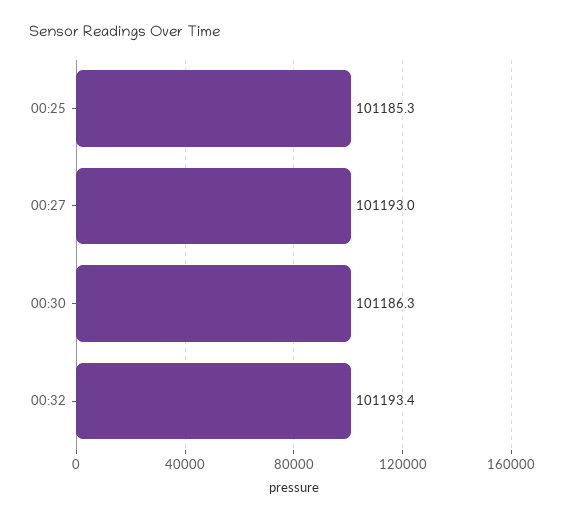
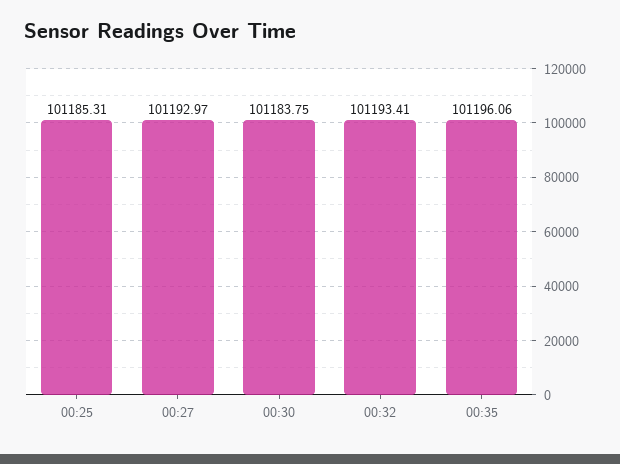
00:30: 101186.3 -> 101183.75
00:35: none -> 101196.06

